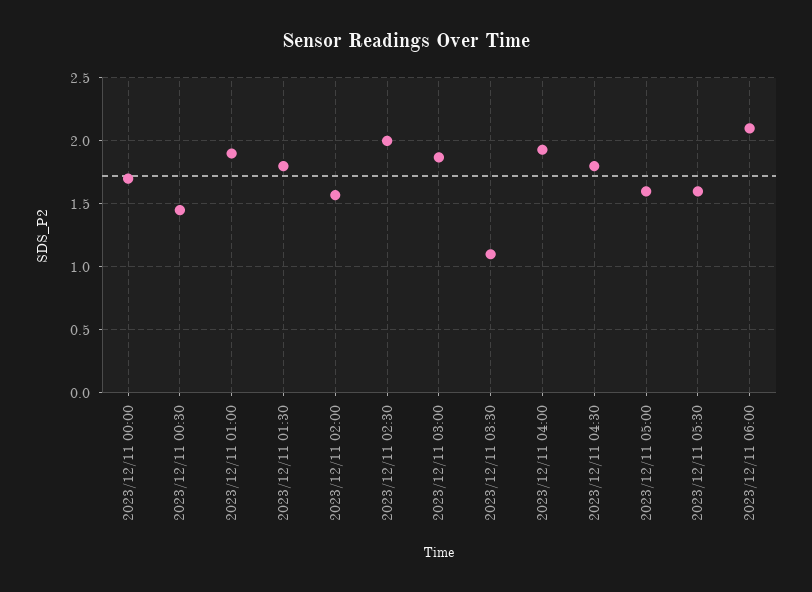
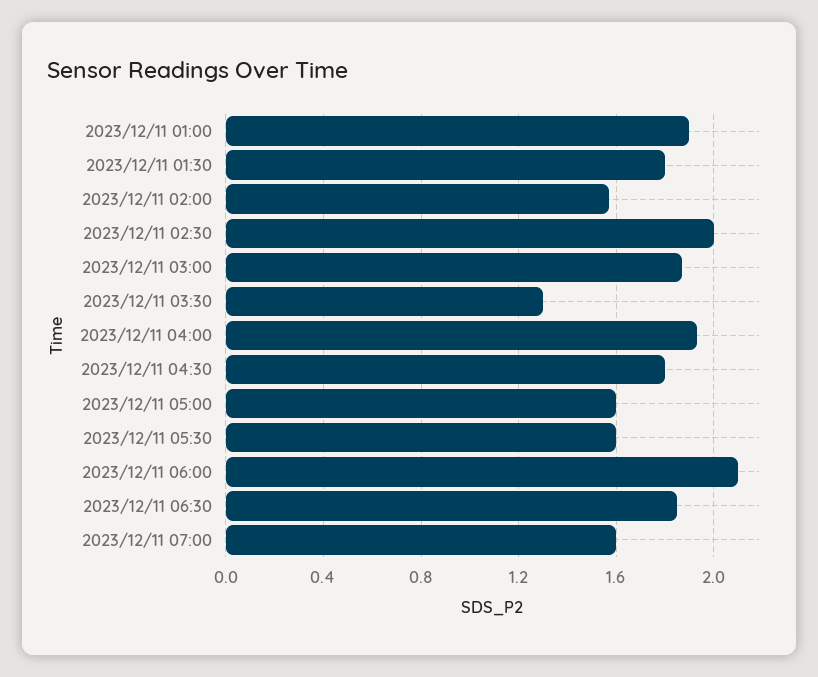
2023/12/11 00:00: 1.7 -> none
2023/12/11 00:30: 1.45 -> none
2023/12/11 03:30: 1.1 -> 1.3
2023/12/11 06:30: none -> 1.85
2023/12/11 07:00: none -> 1.6

